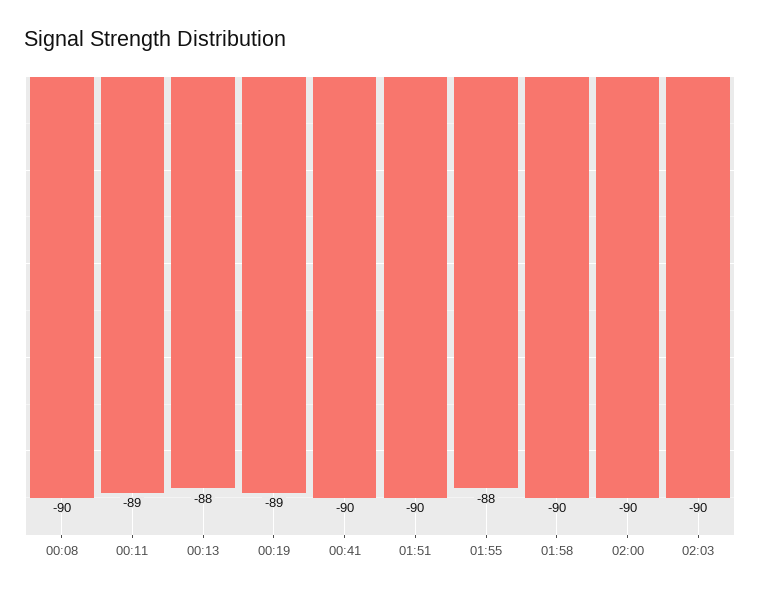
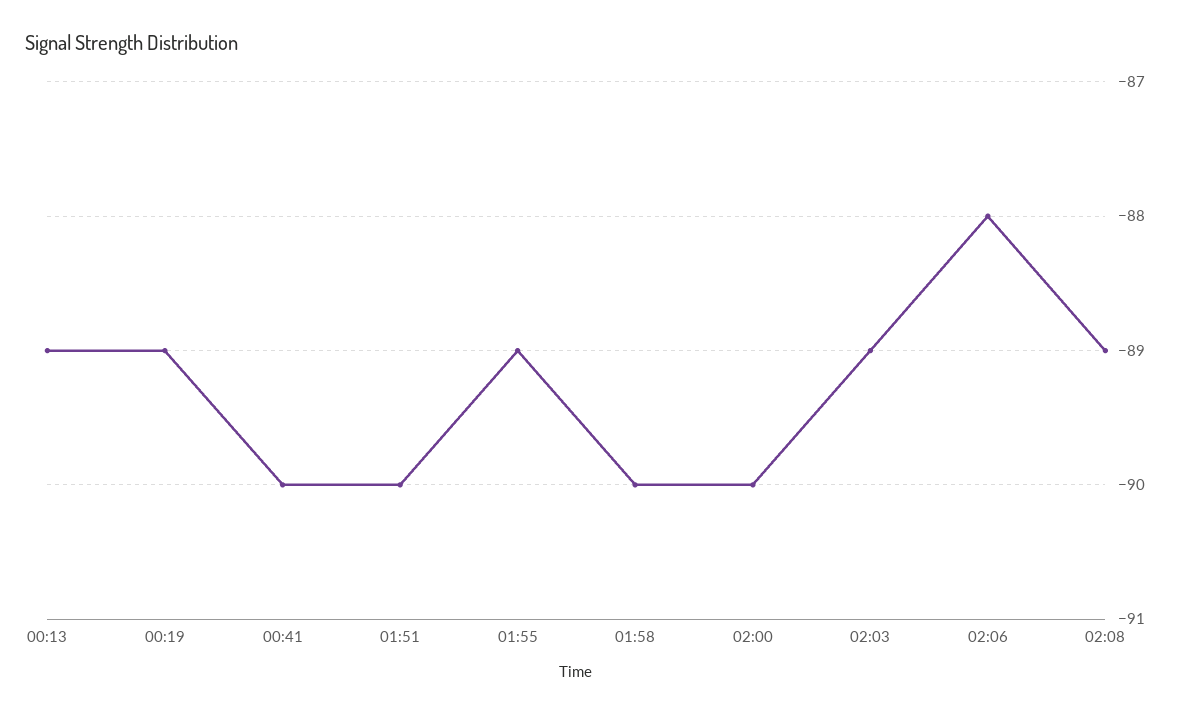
00:08: -90 -> none
00:11: -89 -> none
00:13: -88 -> -89
01:55: -88 -> -89
02:03: -90 -> -89
02:06: none -> -88
02:08: none -> -89

